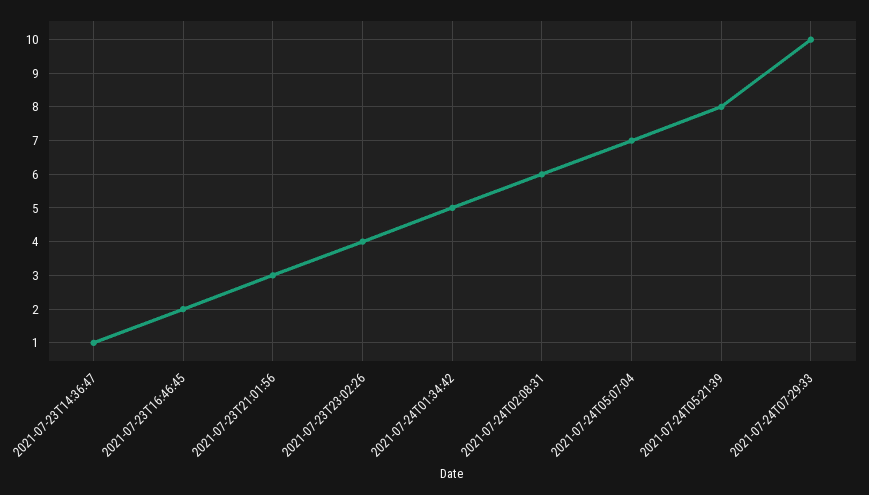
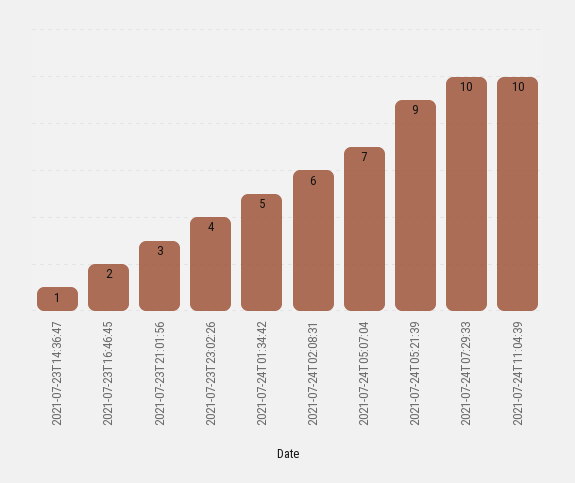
2021-07-24T05:21:39: 8 -> 9
2021-07-24T11:04:39: none -> 10

